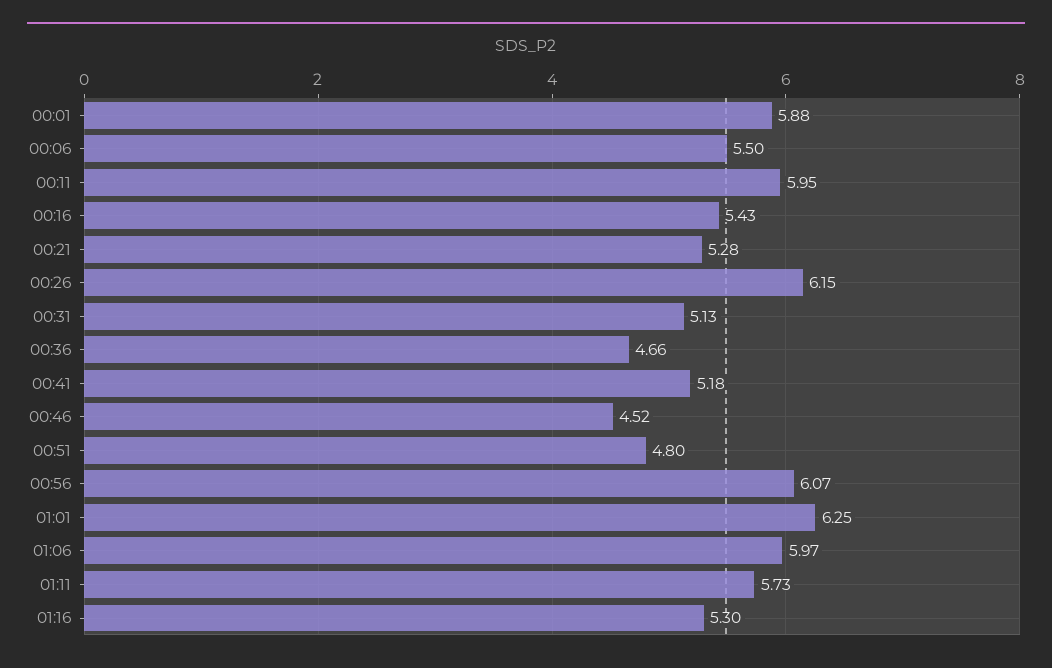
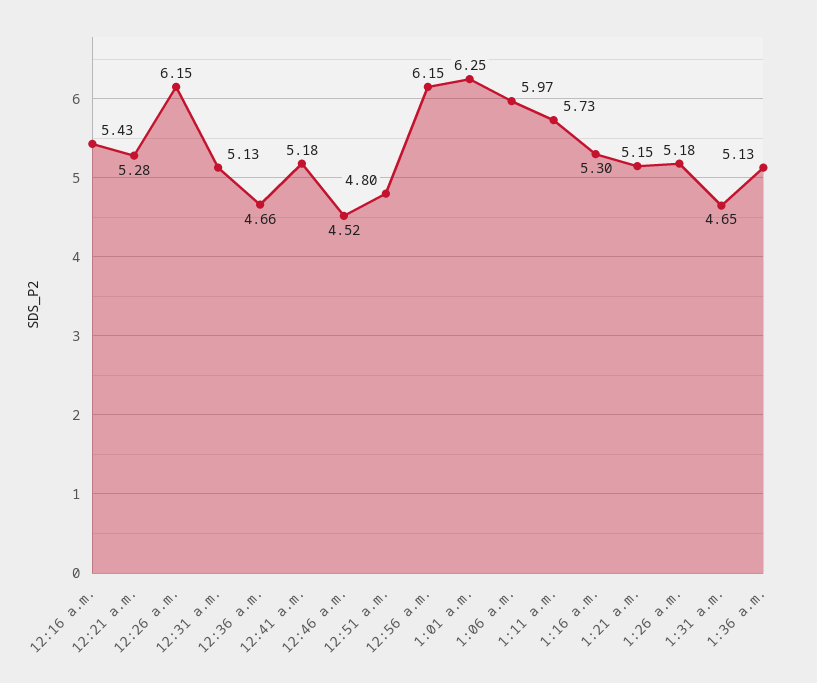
00:01: 5.88 -> none
00:06: 5.5 -> none
00:11: 5.95 -> none
00:56: 6.07 -> 6.15
1:21 a.m.: none -> 5.15
1:26 a.m.: none -> 5.18
1:31 a.m.: none -> 4.65
1:36 a.m.: none -> 5.13

